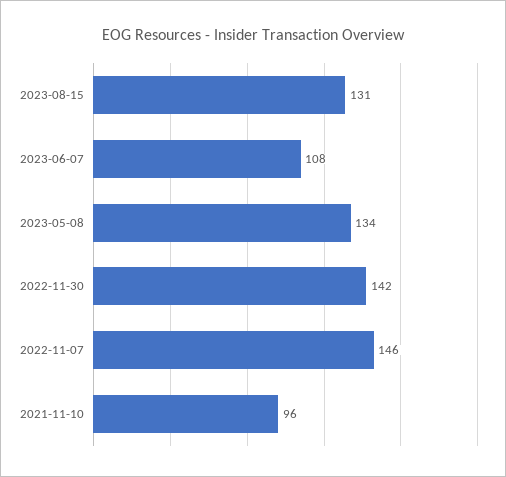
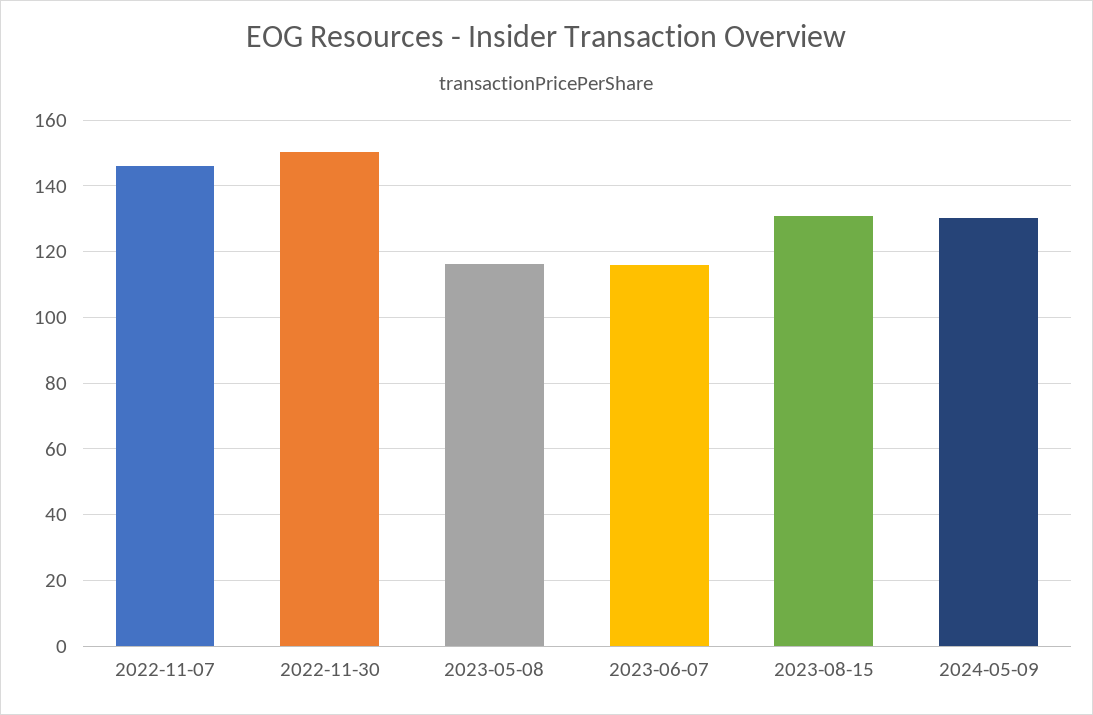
2023-06-07: 108 -> 116
2023-05-08: 134 -> 116
2022-11-30: 142 -> 150
2021-11-10: 96 -> none
2024-05-09: none -> 130

